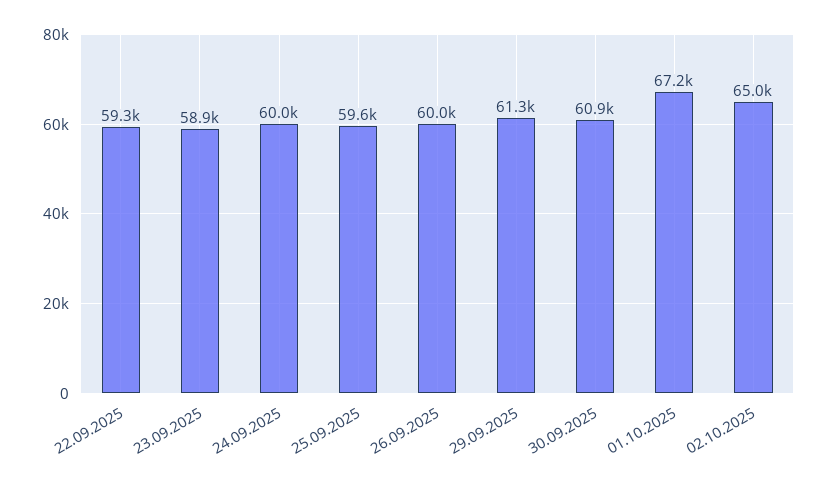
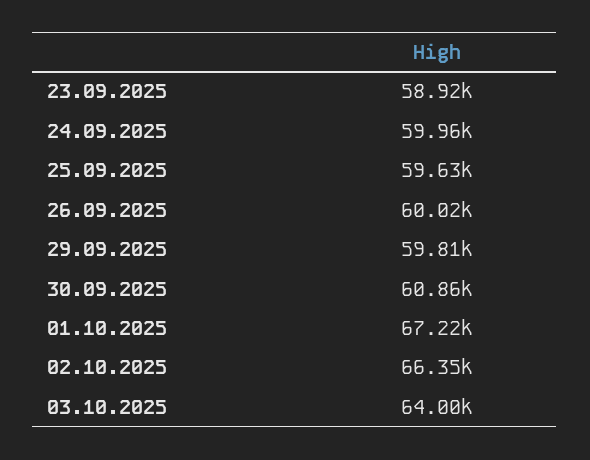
22.09.2025: 59300 -> none
29.09.2025: 61300 -> 59810
02.10.2025: 65000 -> 66350
03.10.2025: none -> 64000

